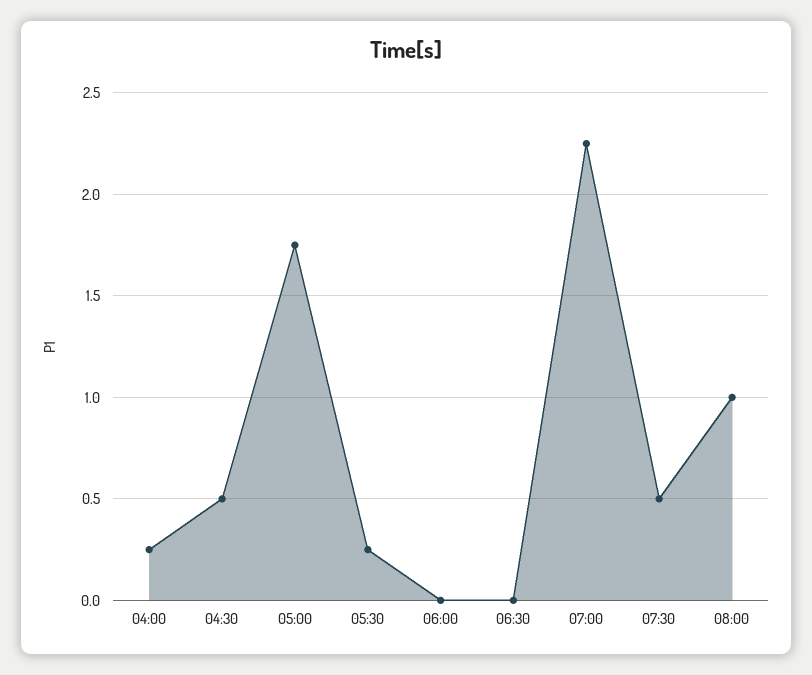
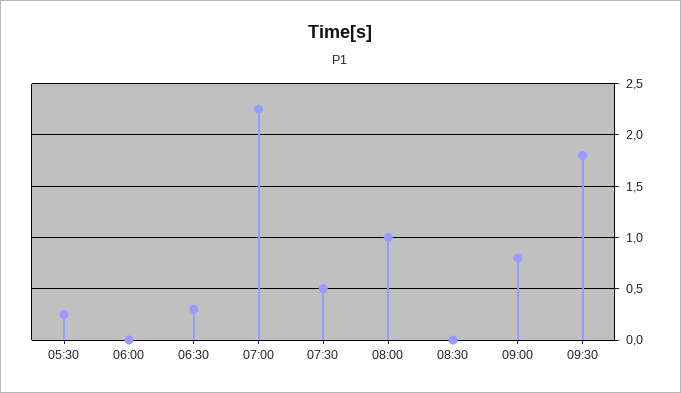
04:00: 0.25 -> none
04:30: 0.5 -> none
05:00: 1.75 -> none
06:30: 0 -> 0.3
08:30: none -> 0
09:00: none -> 0.8
09:30: none -> 1.8

